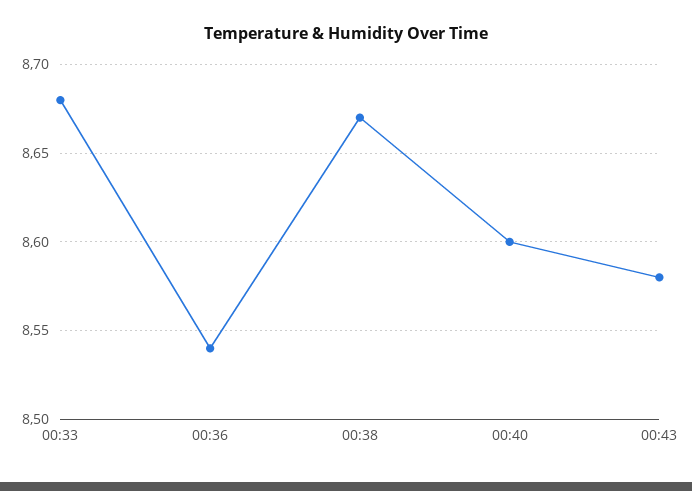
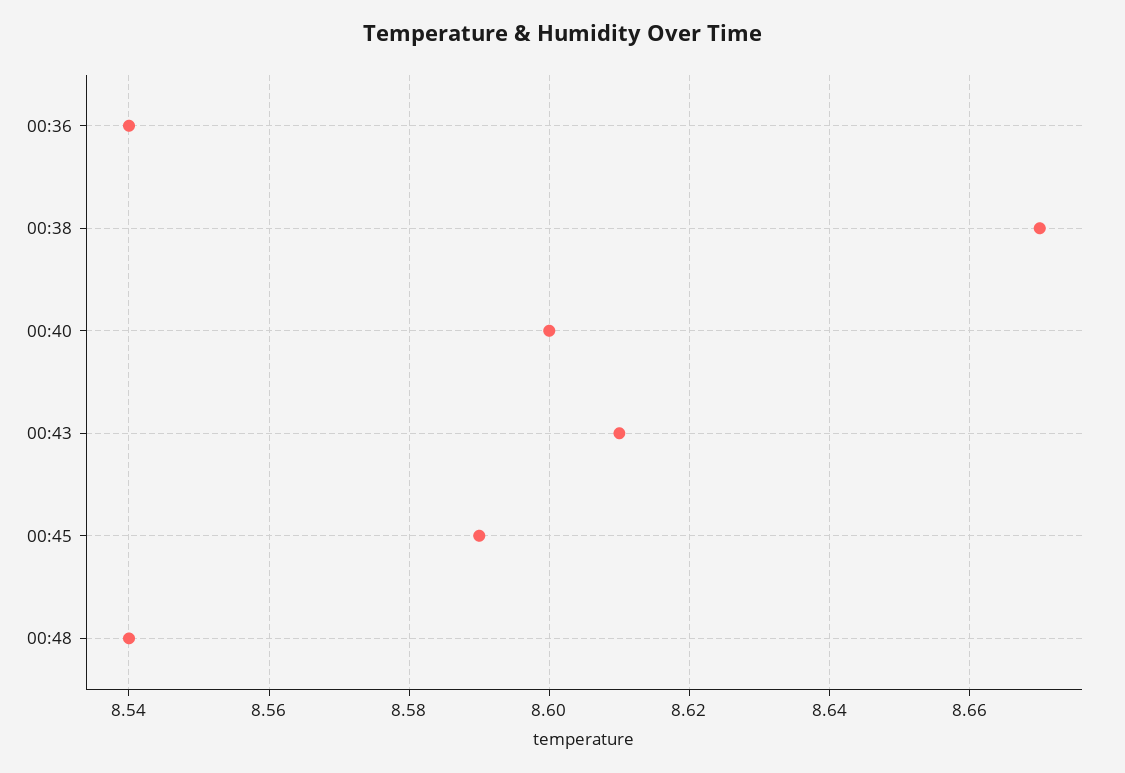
00:33: 8.68 -> none
00:43: 8.58 -> 8.61
00:45: none -> 8.59
00:48: none -> 8.54

